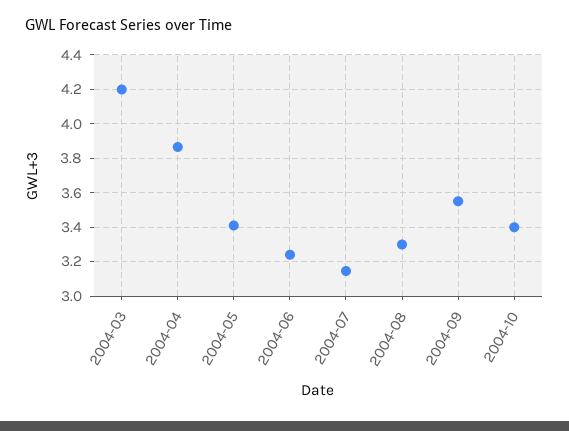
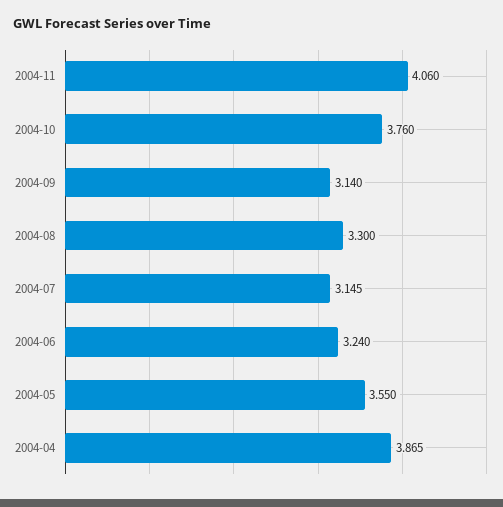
2004-03: 4.2 -> none
2004-05: 3.4 -> 3.55
2004-09: 3.55 -> 3.14
2004-10: 3.4 -> 3.76
2004-11: none -> 4.06

